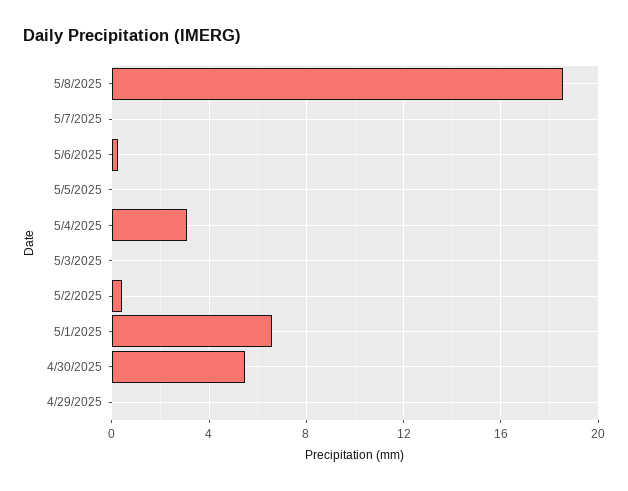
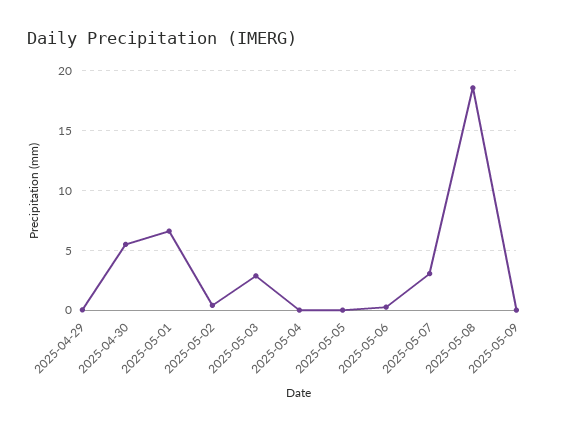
5/7/2025: 0 -> 3
5/4/2025: 3 -> 0
5/3/2025: 0 -> 3
2025-05-09: none -> 0

